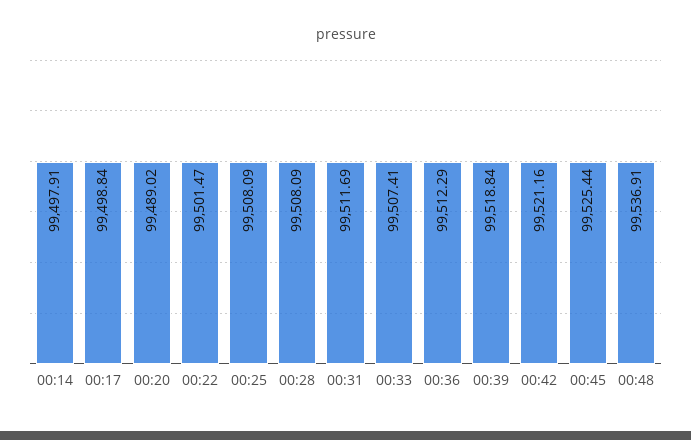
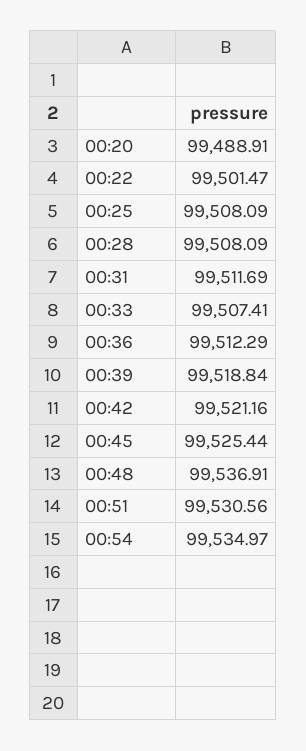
00:14: 99497.91 -> none
00:17: 99498.84 -> none
00:20: 99489.02 -> 99488.91
00:51: none -> 99530.56
00:54: none -> 99534.97

